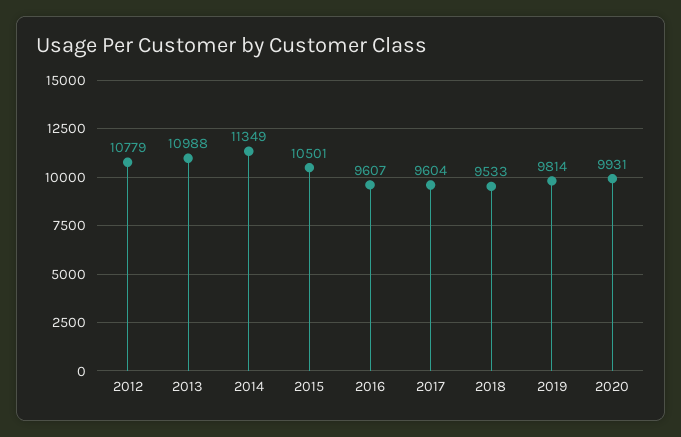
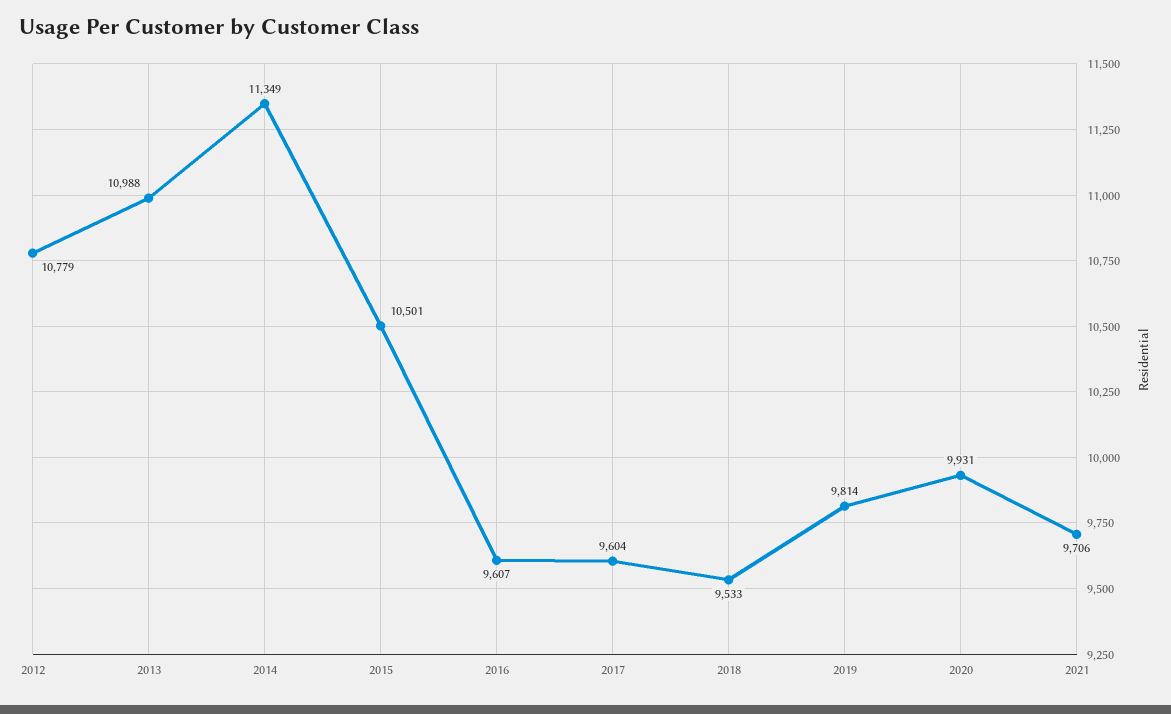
2021: none -> 9706

